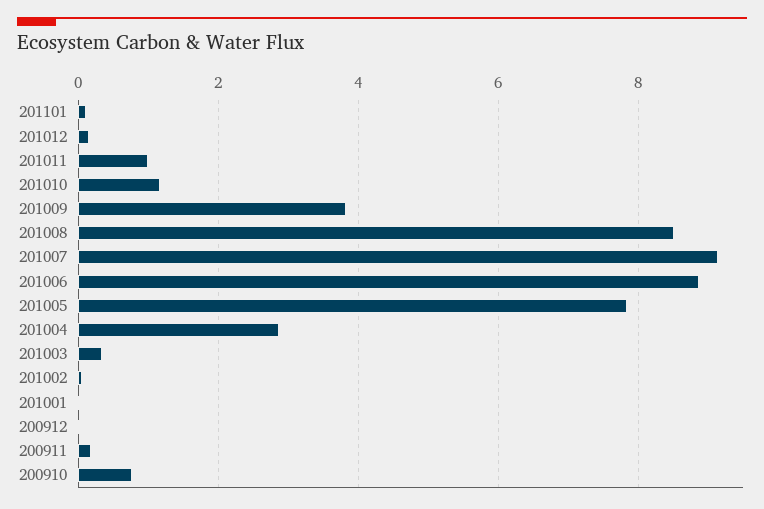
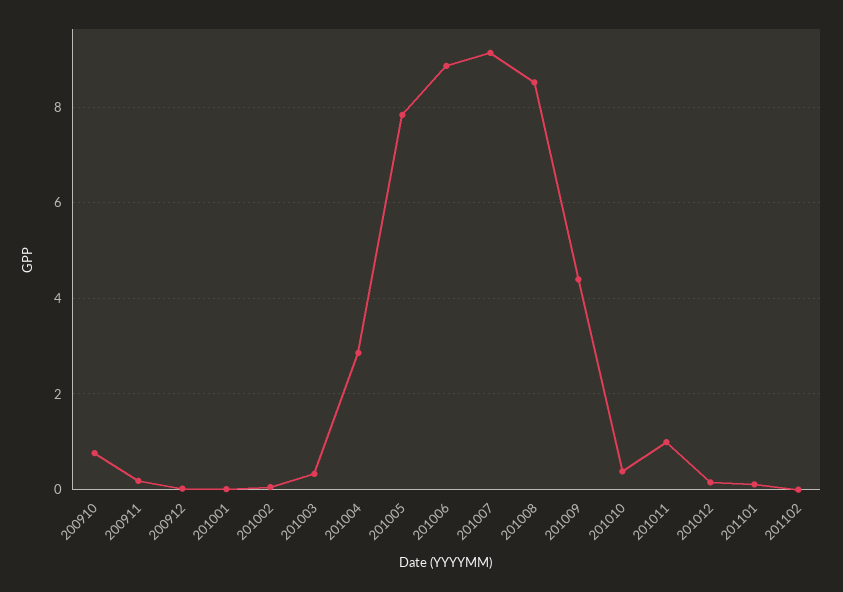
201010: 1.2 -> 0.4
201009: 3.8 -> 4.4
201102: none -> 0

